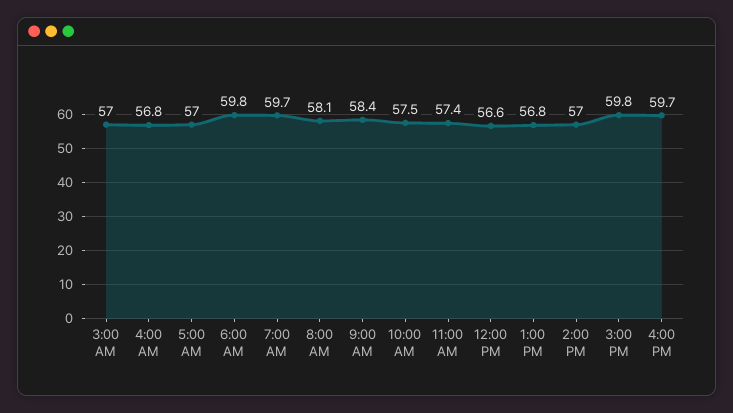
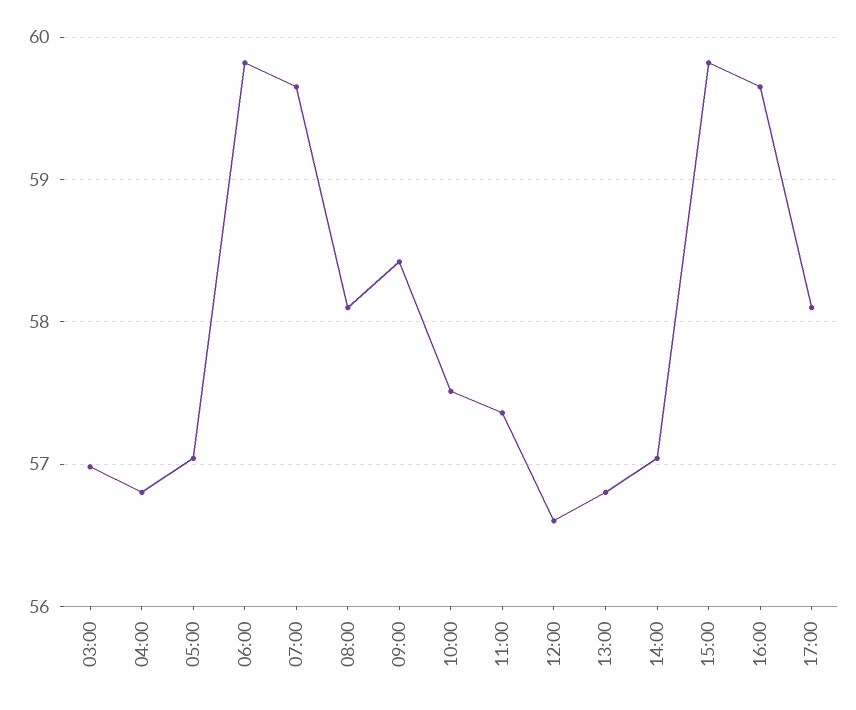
17:00: none -> 58.1

